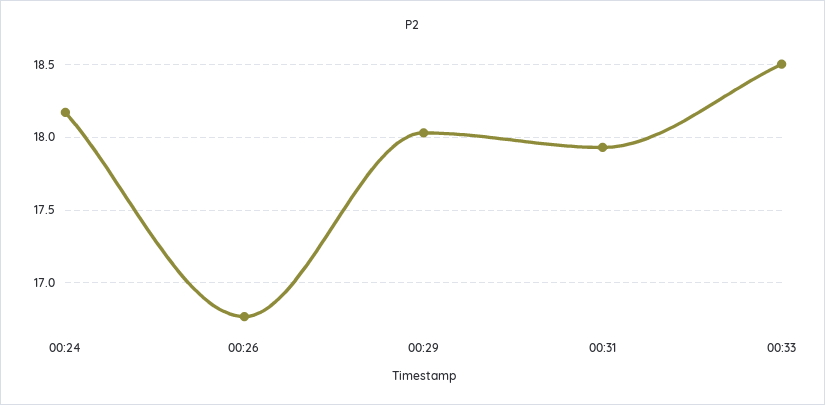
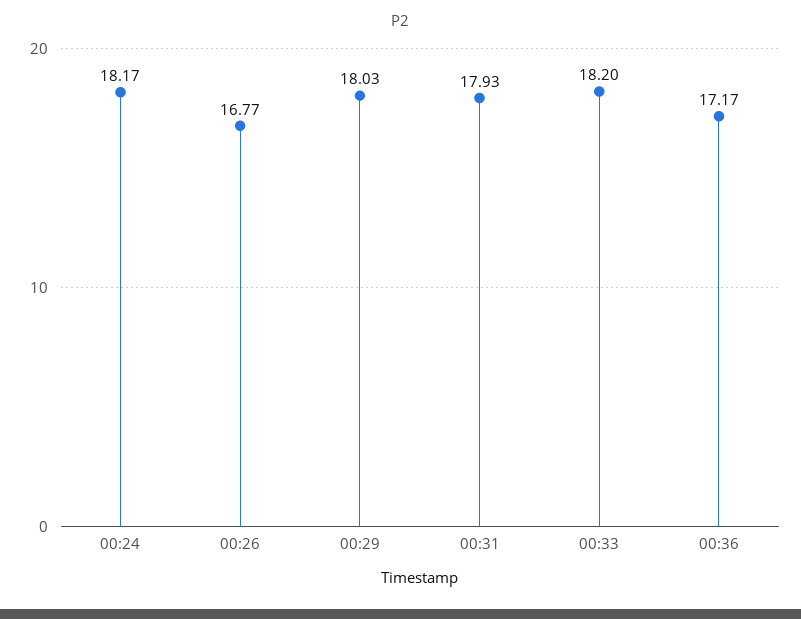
00:33: 18.5 -> 18.2
00:36: none -> 17.17

